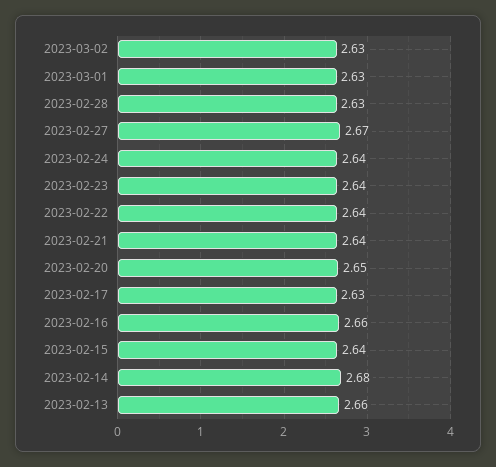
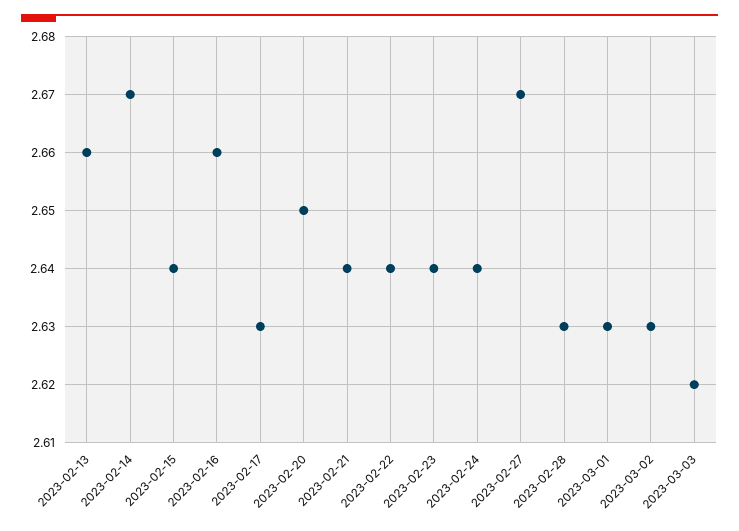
2023-02-14: 2.68 -> 2.67
2023-03-03: none -> 2.62

